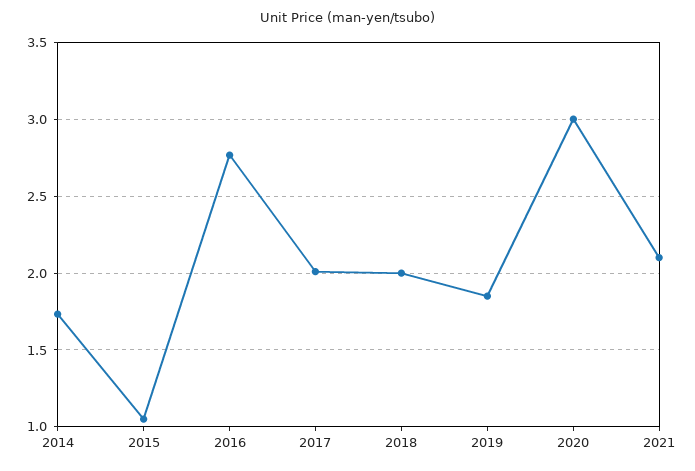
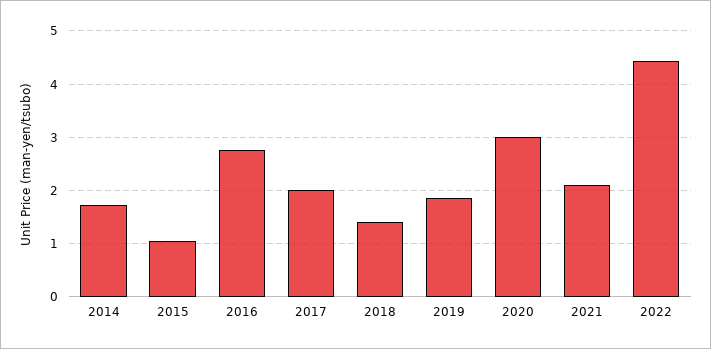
2018: 2 -> 1.4
2022: none -> 4.4

